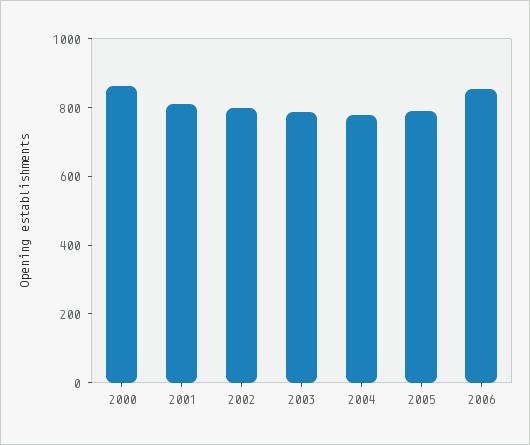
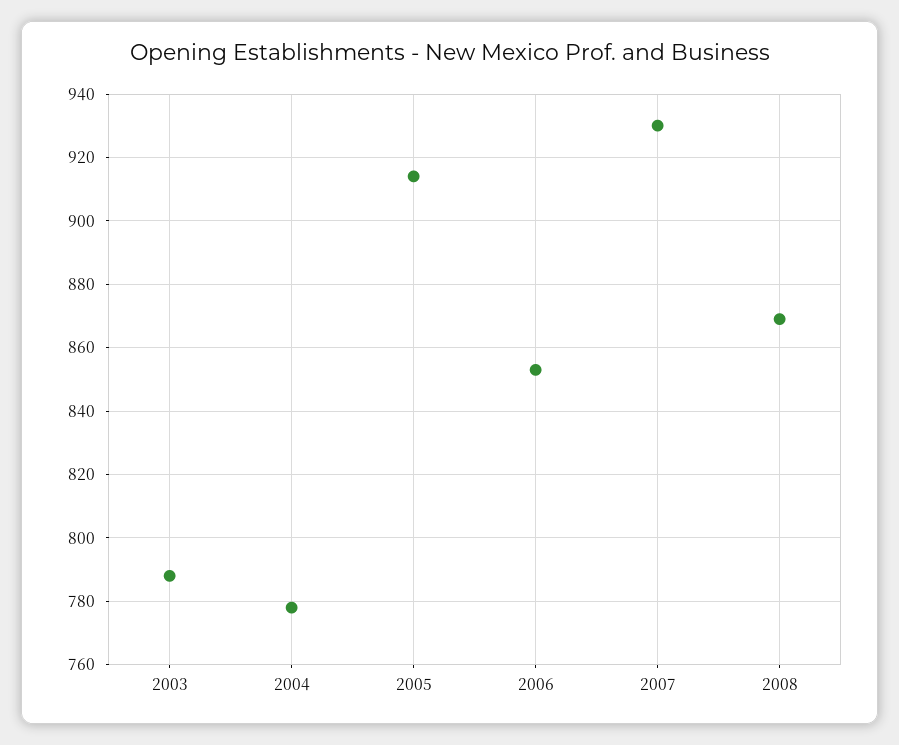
2000: 850 -> none
2001: 800 -> none
2002: 800 -> none
2005: 800 -> 915
2007: none -> 930
2008: none -> 870

